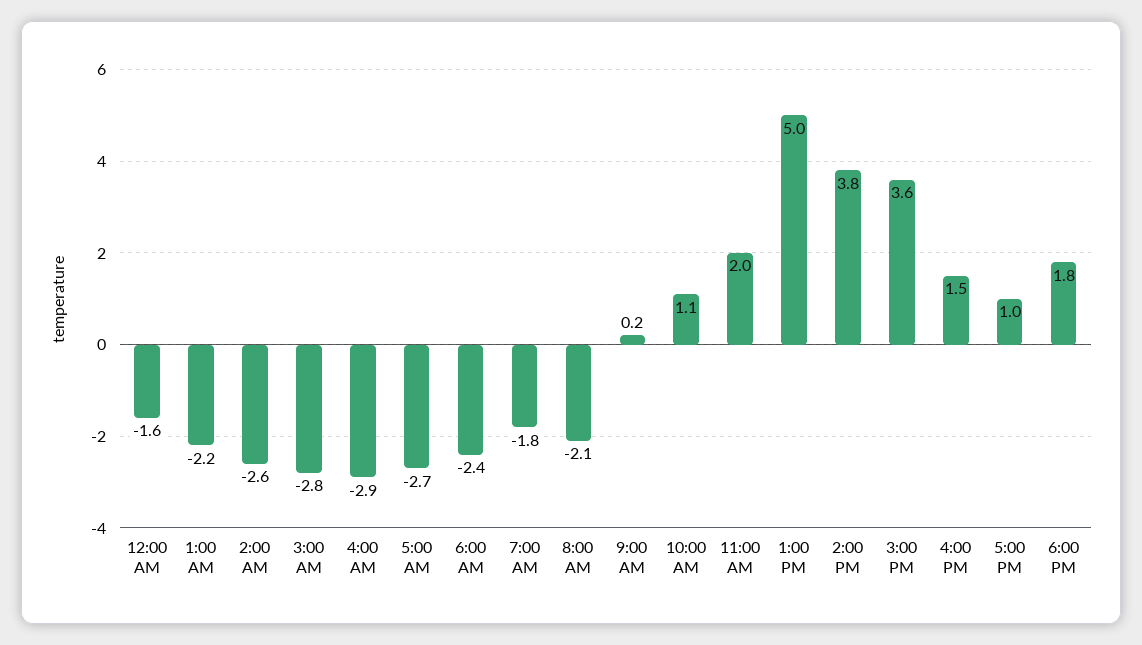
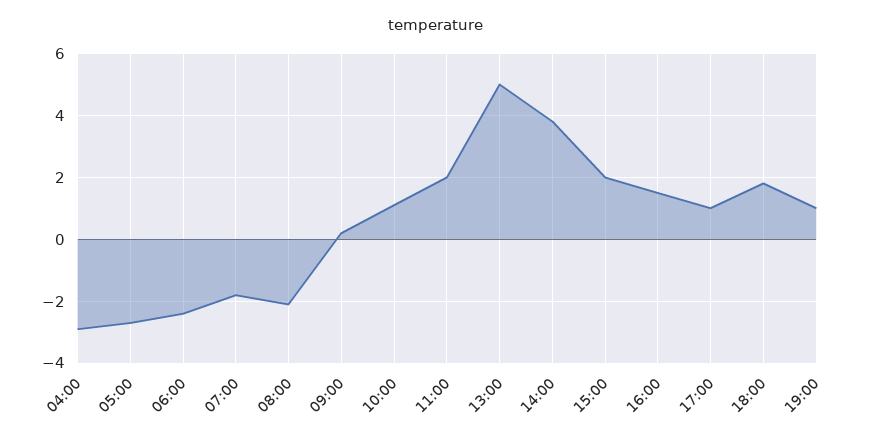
12:00 AM: -1.6 -> none
1:00 AM: -2.2 -> none
2:00 AM: -2.6 -> none
3:00 AM: -2.8 -> none
3:00 PM: 3.6 -> 2
19:00: none -> 1

